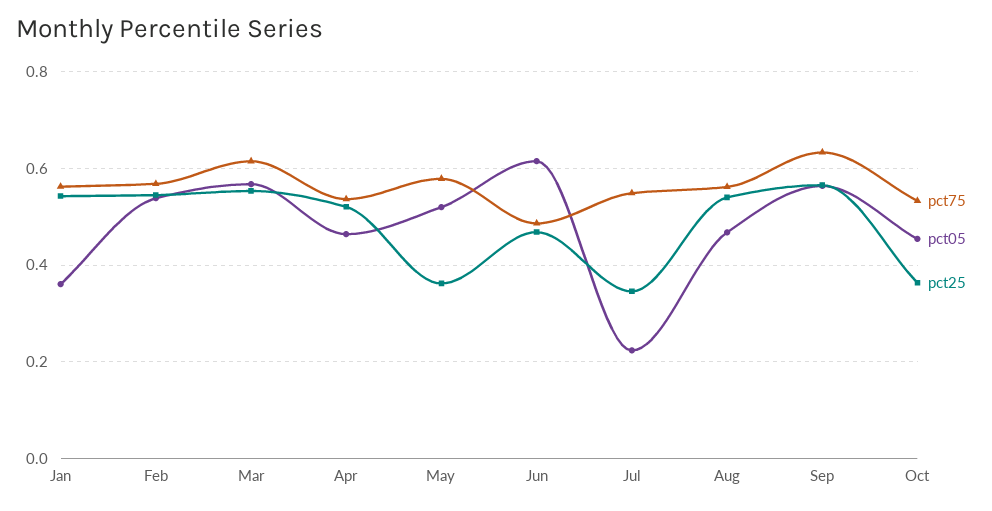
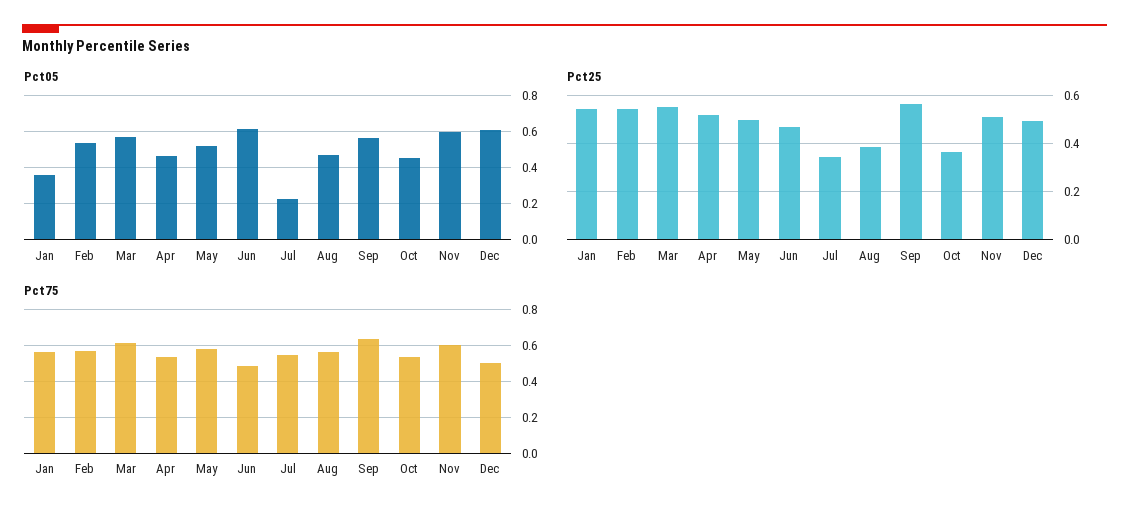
pct25, May: 0.36 -> 0.5
pct25, Aug: 0.54 -> 0.4
pct05, Nov: none -> 0.6
pct05, Dec: none -> 0.6
pct25, Nov: none -> 0.5
pct25, Dec: none -> 0.5
pct75, Nov: none -> 0.6
pct75, Dec: none -> 0.5

